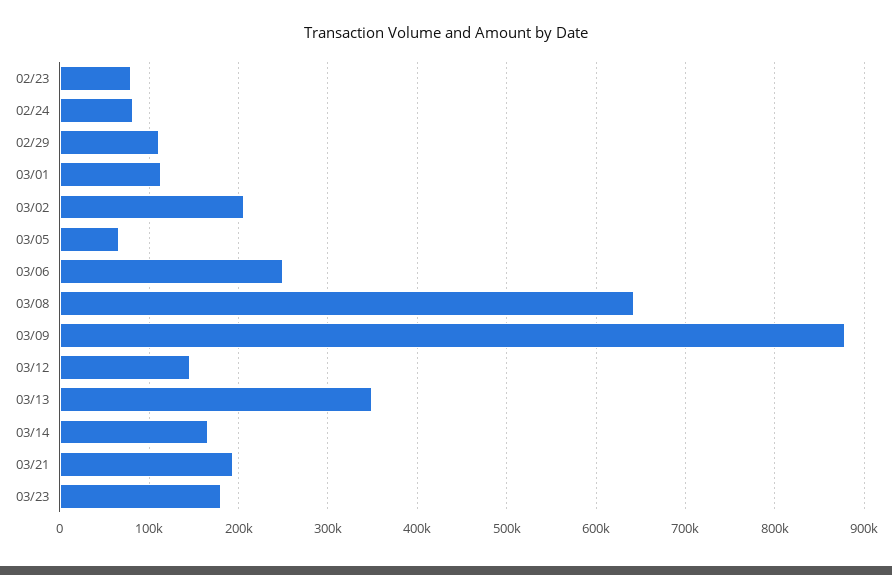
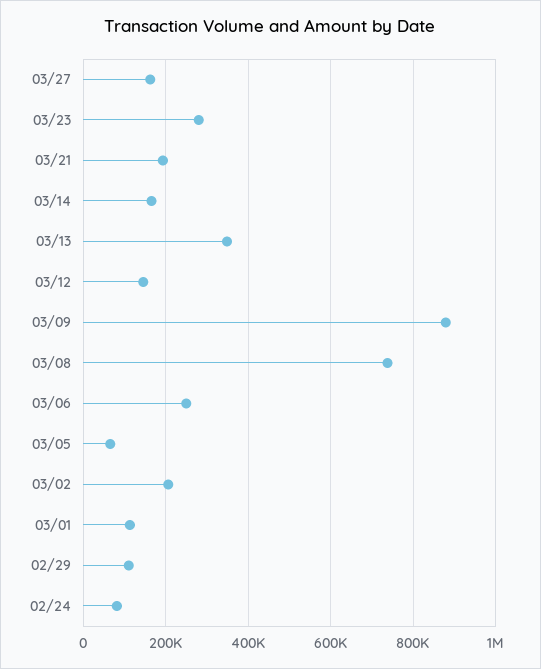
02/23: 80000 -> none
03/08: 640000 -> 740000
03/23: 180000 -> 280000
03/27: none -> 160000

